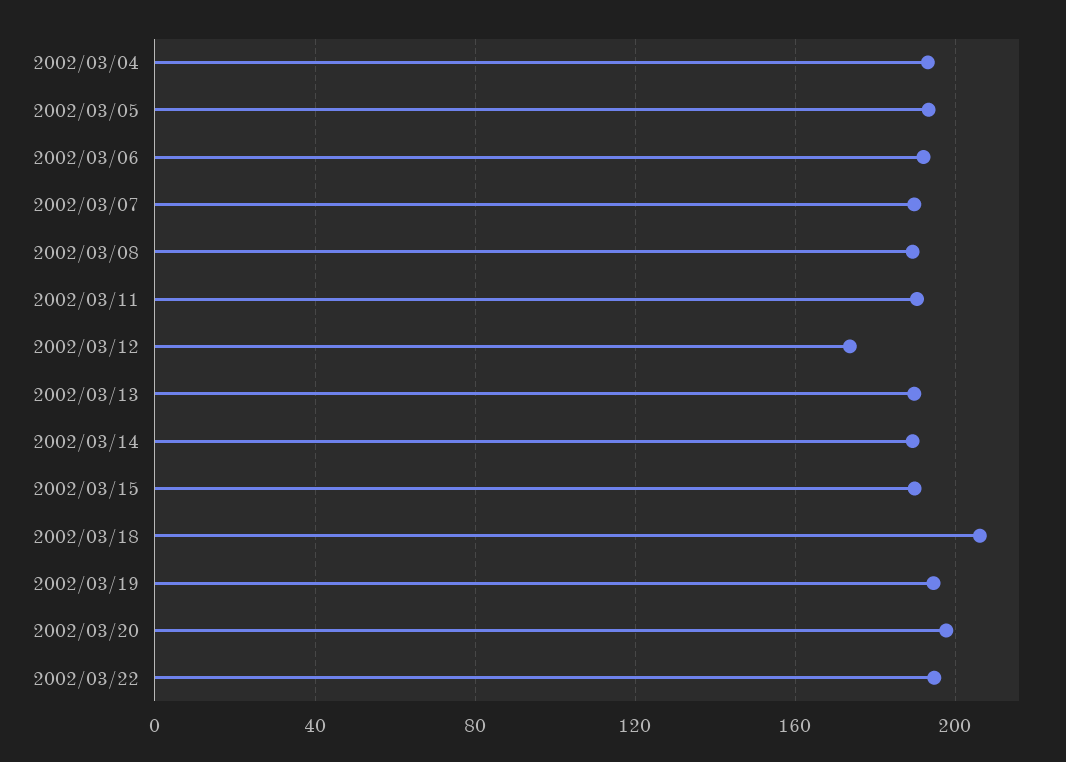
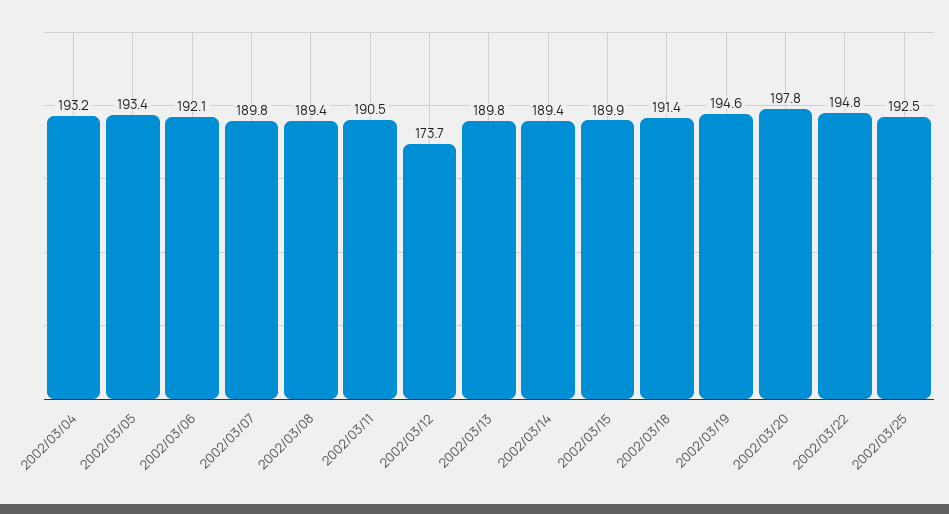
2002/03/18: 205 -> 191.4
2002/03/25: none -> 192.5

